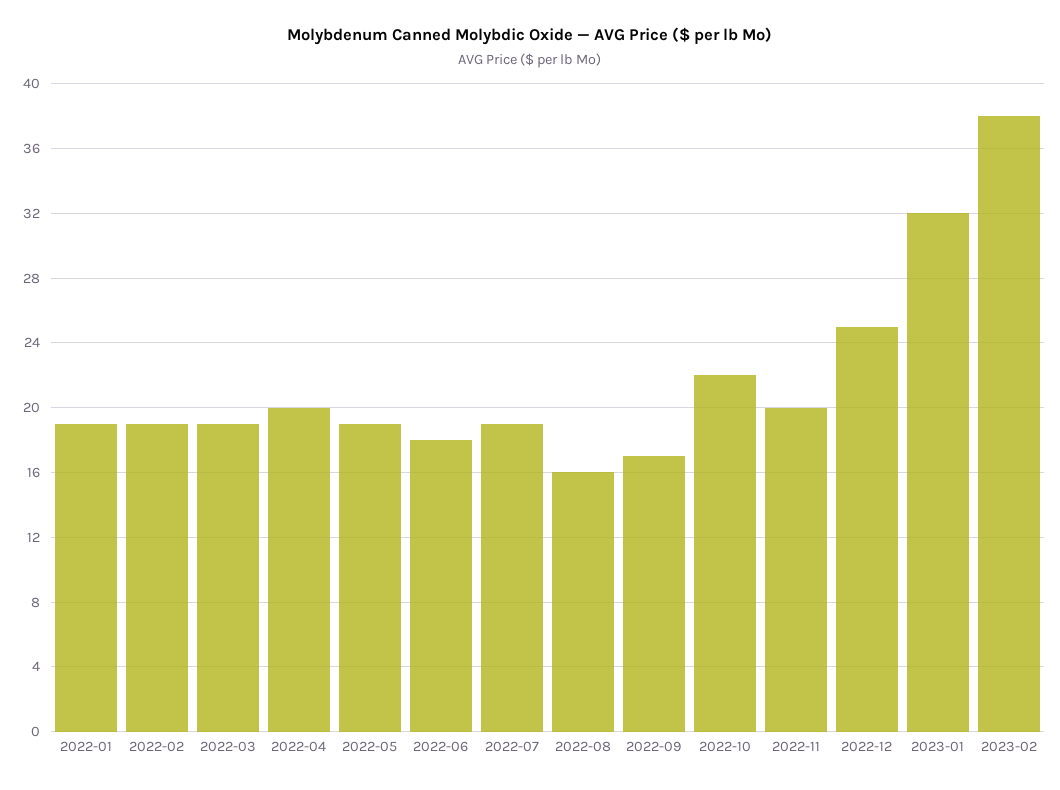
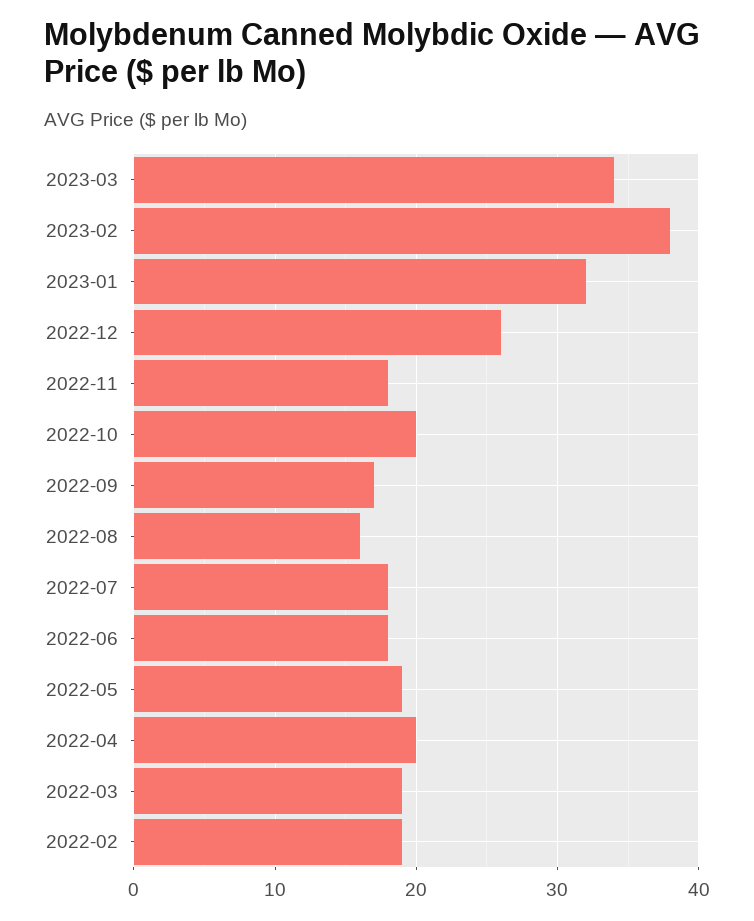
2022-01: 19 -> none
2022-07: 19 -> 18
2022-10: 22 -> 20
2022-11: 20 -> 18
2022-12: 25 -> 26
2023-03: none -> 34

